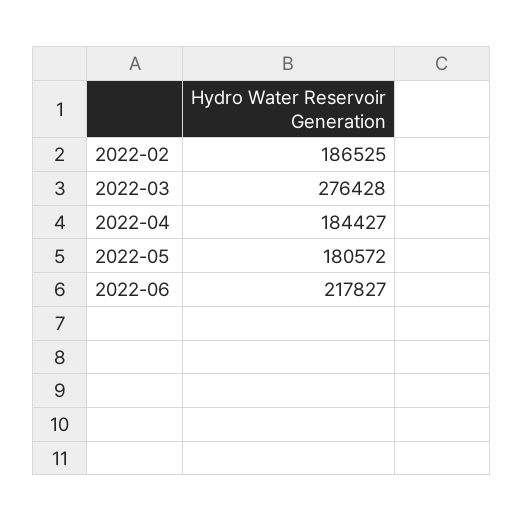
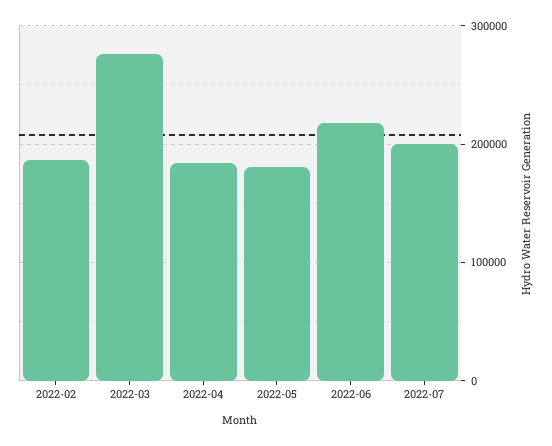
2022-07: none -> 200000

